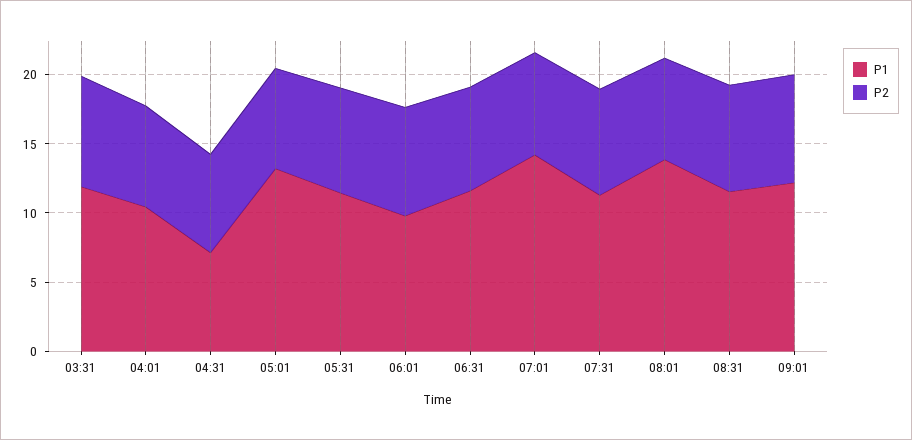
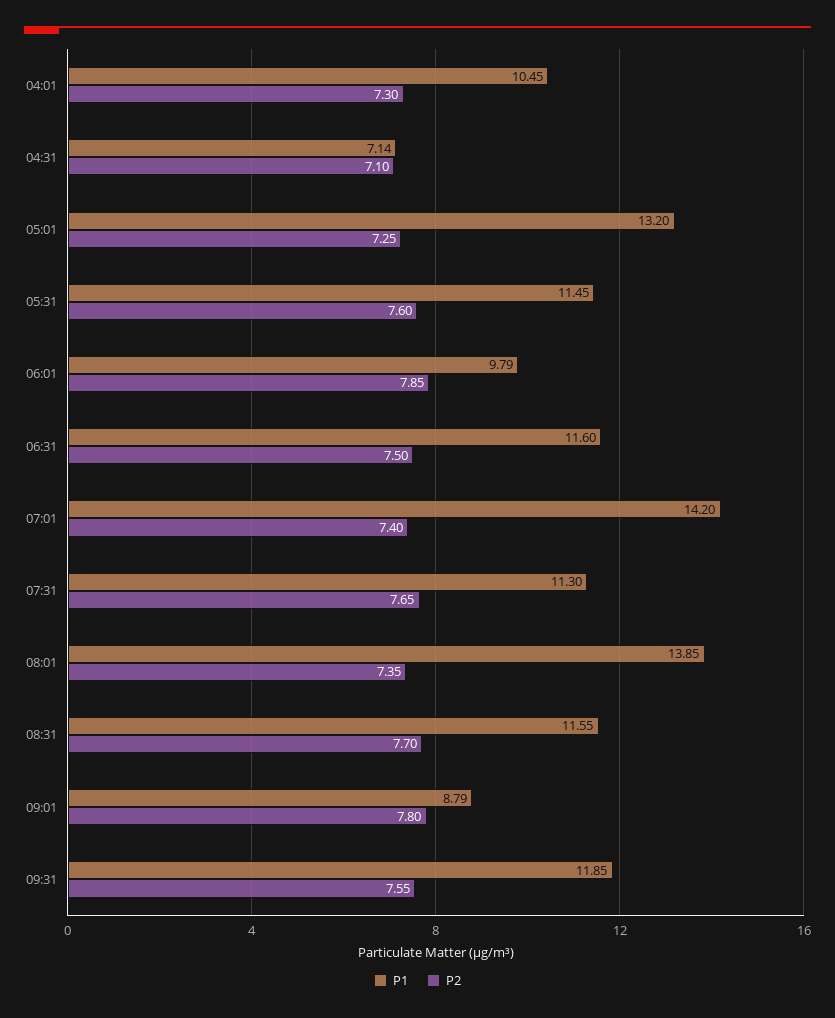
P1, 03:31: 12 -> none
P2, 03:31: 8 -> none
P1, 09:01: 12 -> 8.79
P1, 09:31: none -> 11.85
P2, 09:31: none -> 7.55

